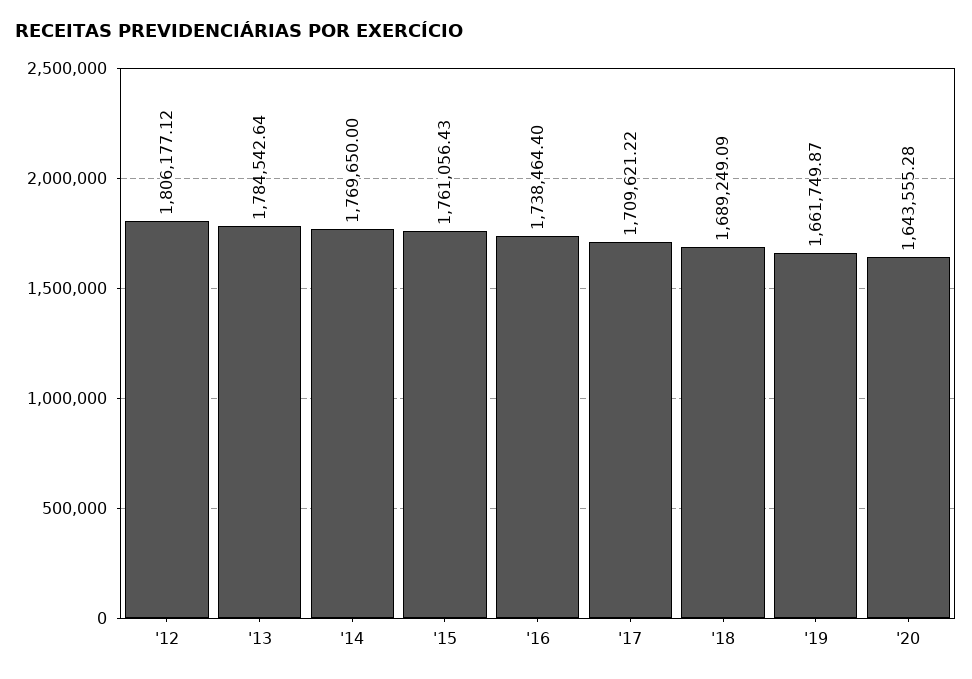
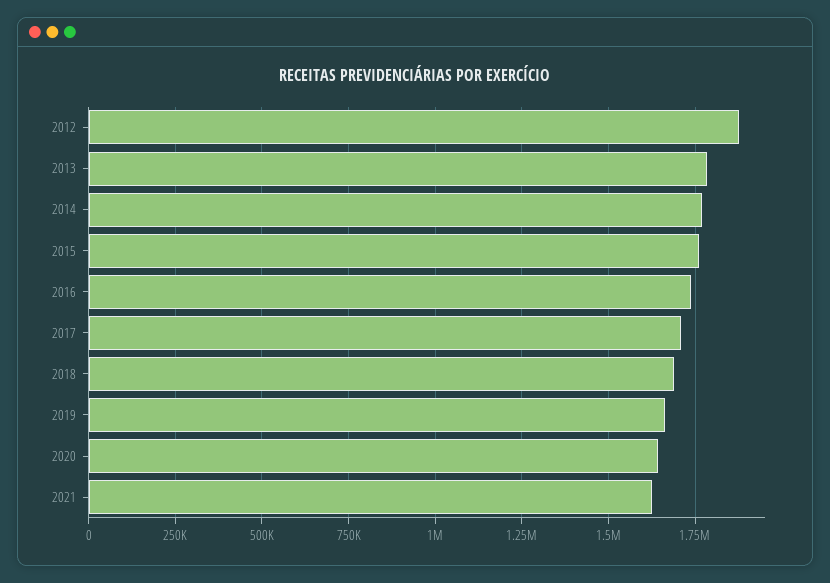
'12: 1806177.12 -> 1875000
2021: none -> 1625000

